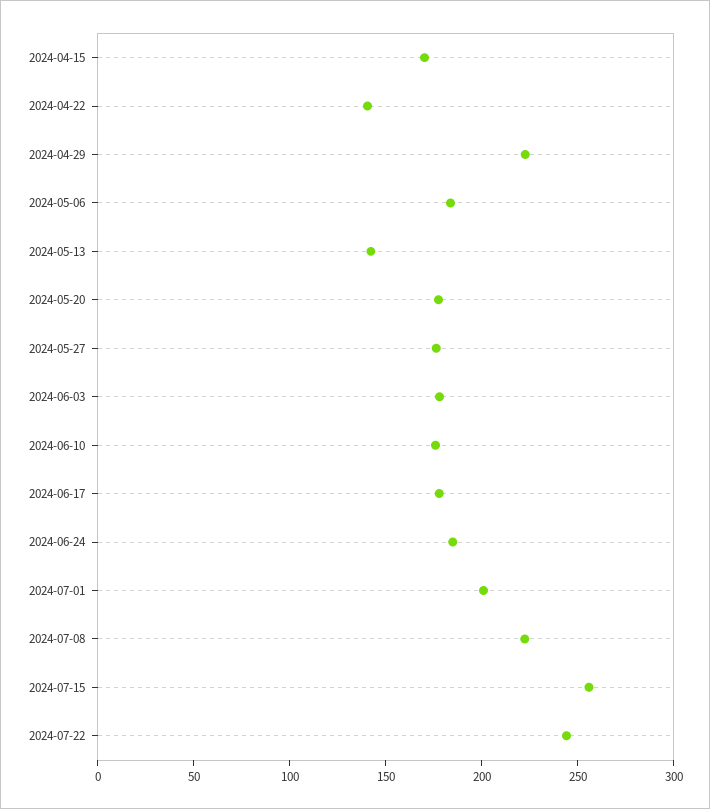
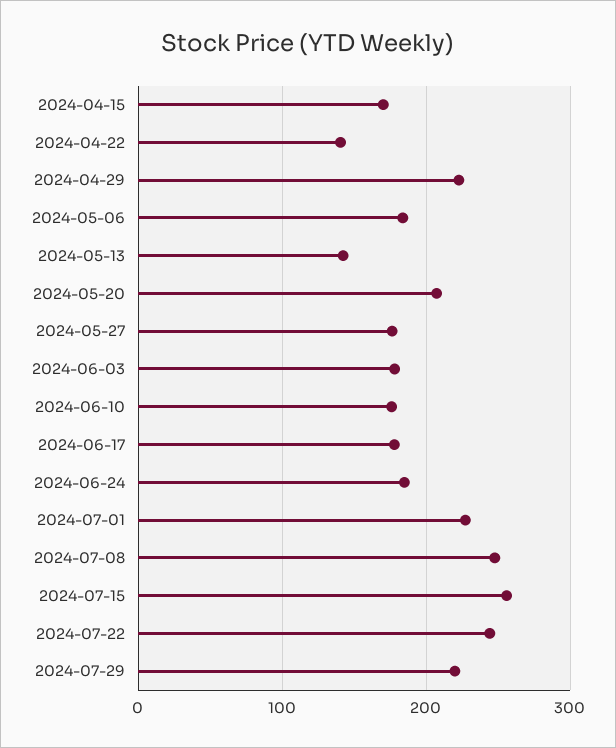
2024-05-20: 180 -> 210
2024-07-01: 200 -> 230
2024-07-08: 220 -> 250
2024-07-29: none -> 220

